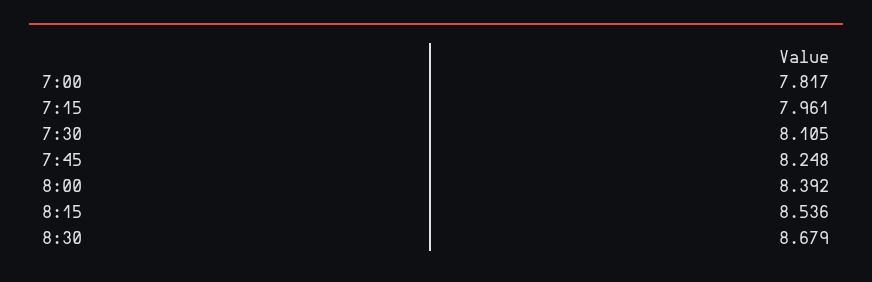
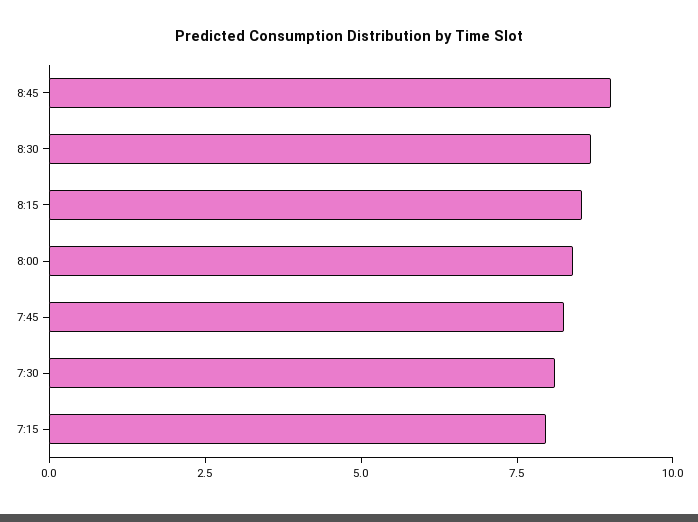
7:00: 7.817 -> none
8:45: none -> 9

